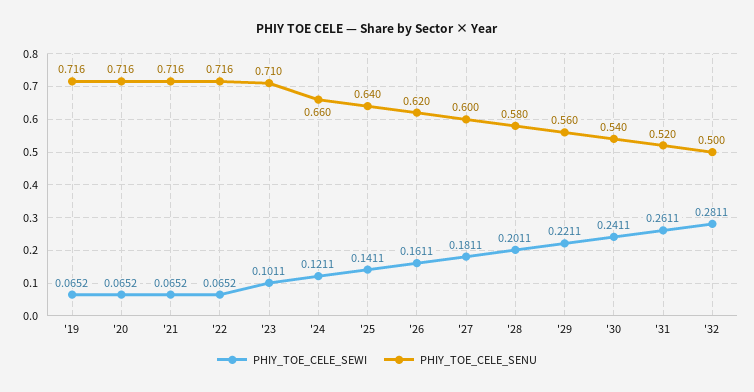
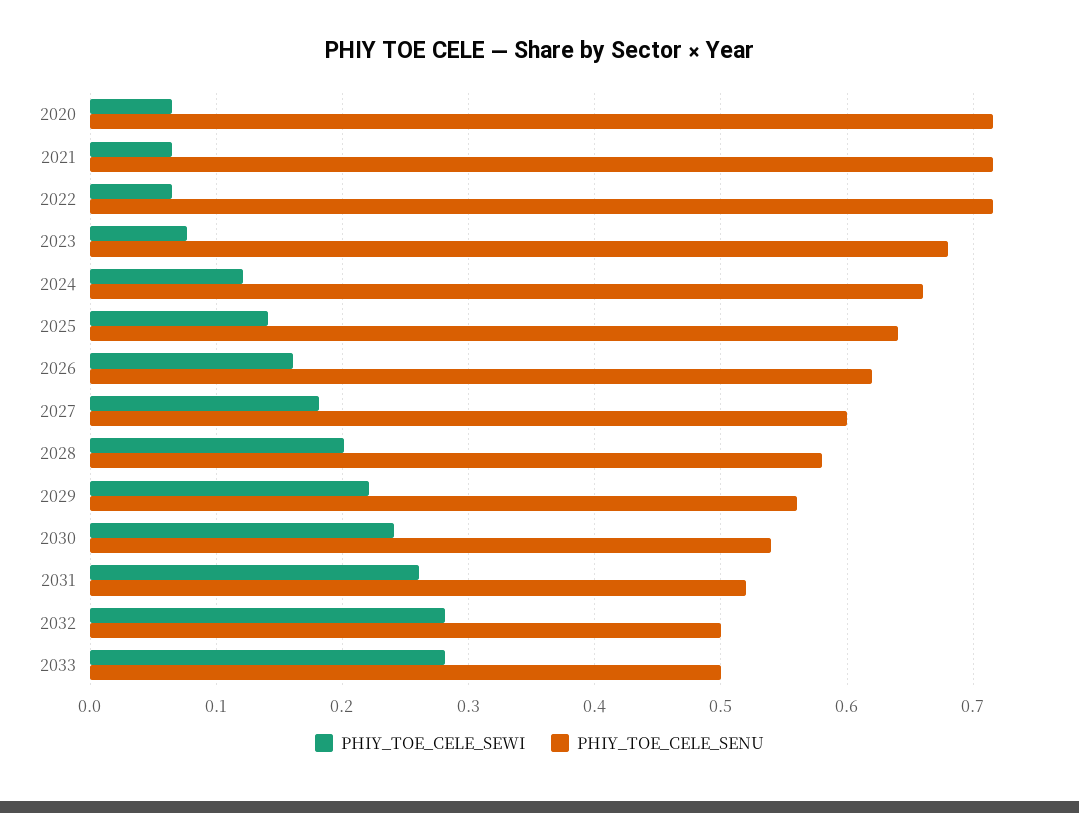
PHIY_TOE_CELE_SEWI, '19: 0.0652 -> none
PHIY_TOE_CELE_SENU, '19: 0.716 -> none
PHIY_TOE_CELE_SEWI, '23: 0.1011 -> 0.08
PHIY_TOE_CELE_SENU, '23: 0.71 -> 0.68
PHIY_TOE_CELE_SEWI, 2033: none -> 0.28
PHIY_TOE_CELE_SENU, 2033: none -> 0.5

